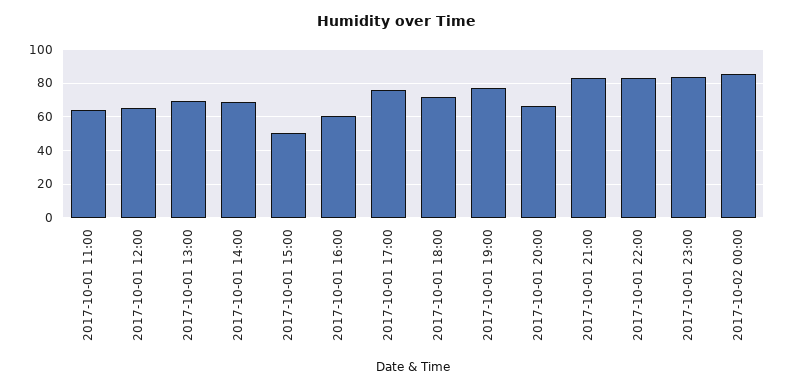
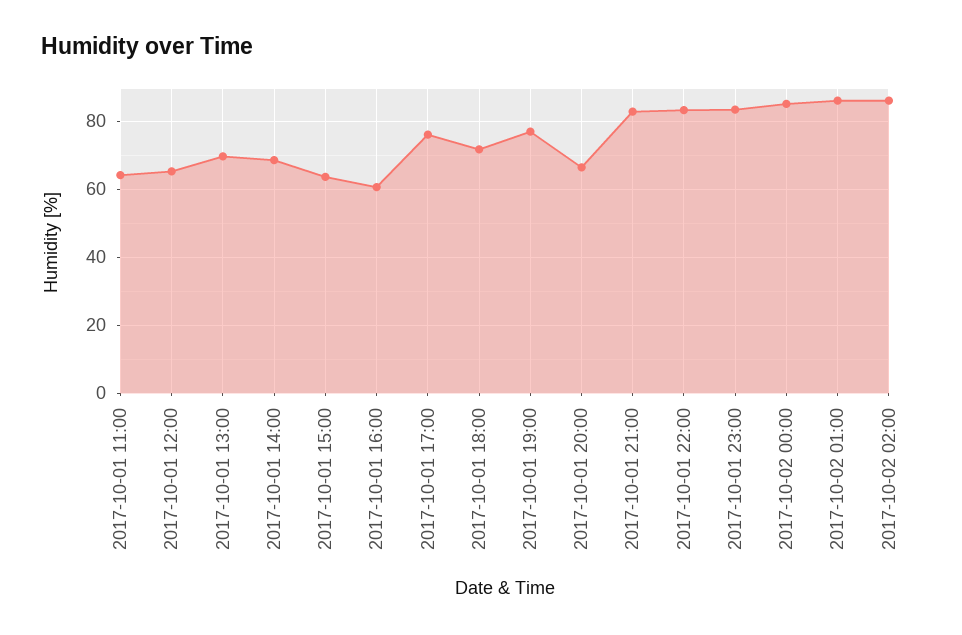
2017-10-01 15:00: 50 -> 64
2017-10-02 01:00: none -> 86
2017-10-02 02:00: none -> 86

